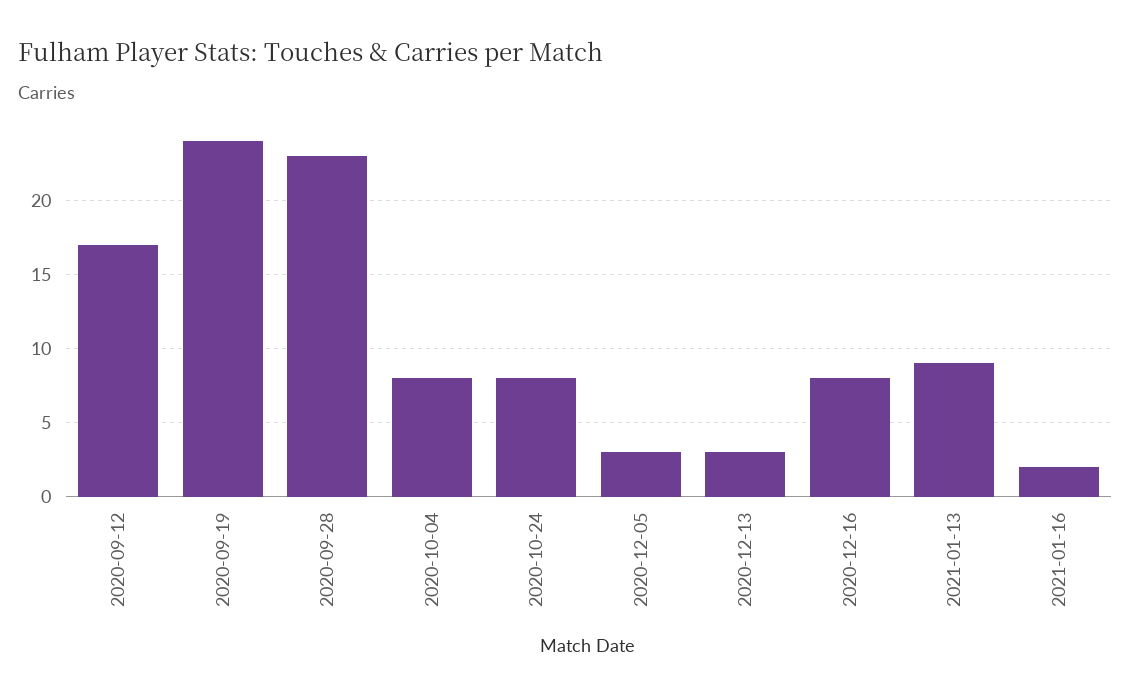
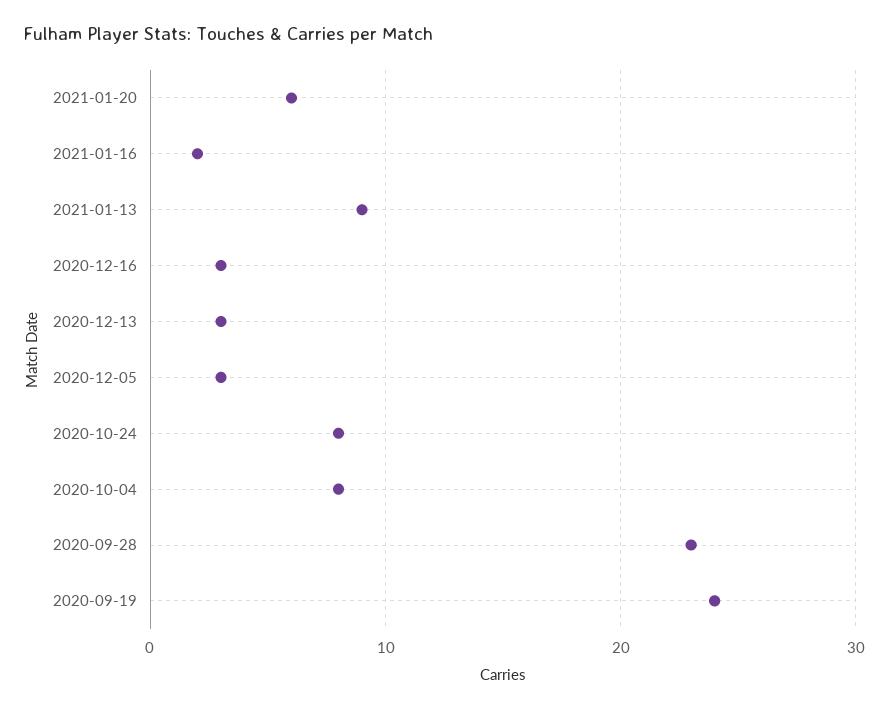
2020-09-12: 17 -> none
2020-12-16: 8 -> 3
2021-01-20: none -> 6

